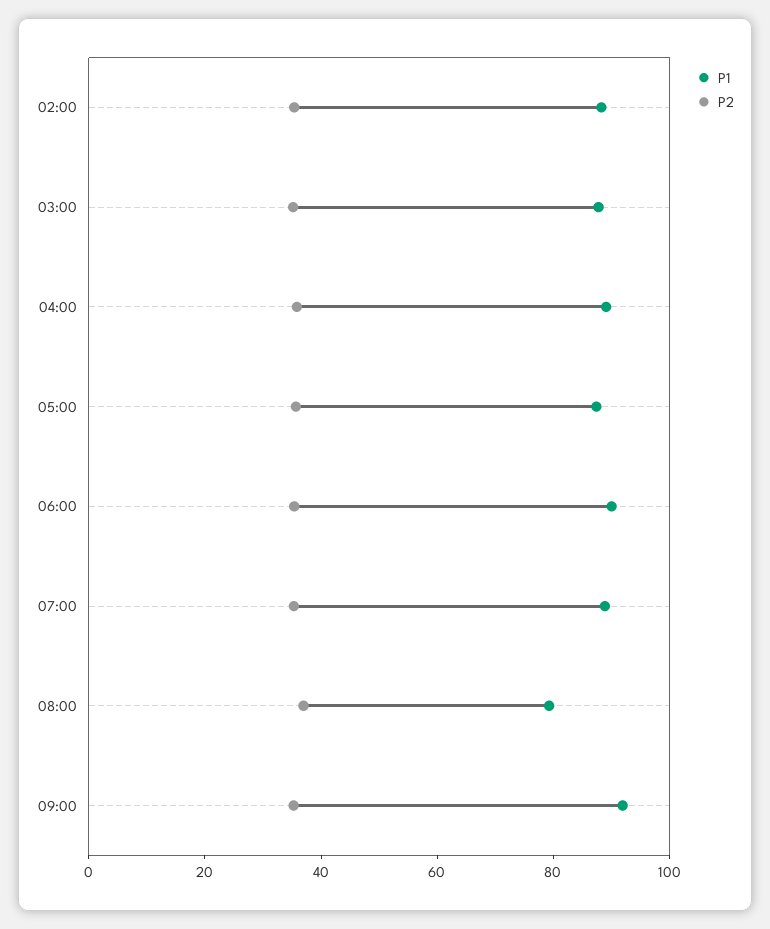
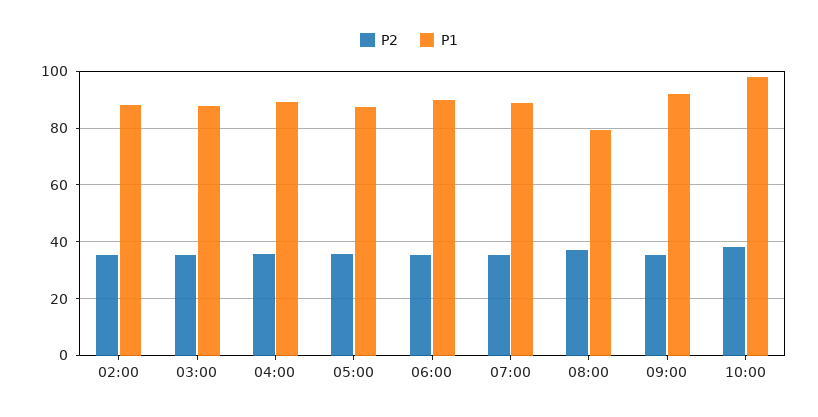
P2, 10:00: none -> 37.5
P1, 10:00: none -> 97.5

